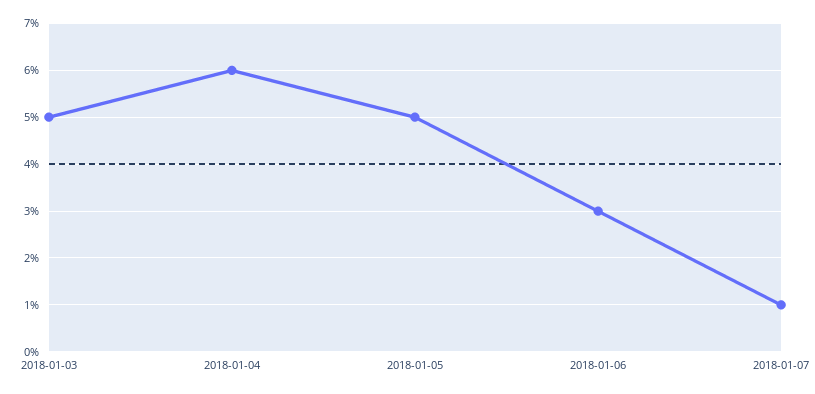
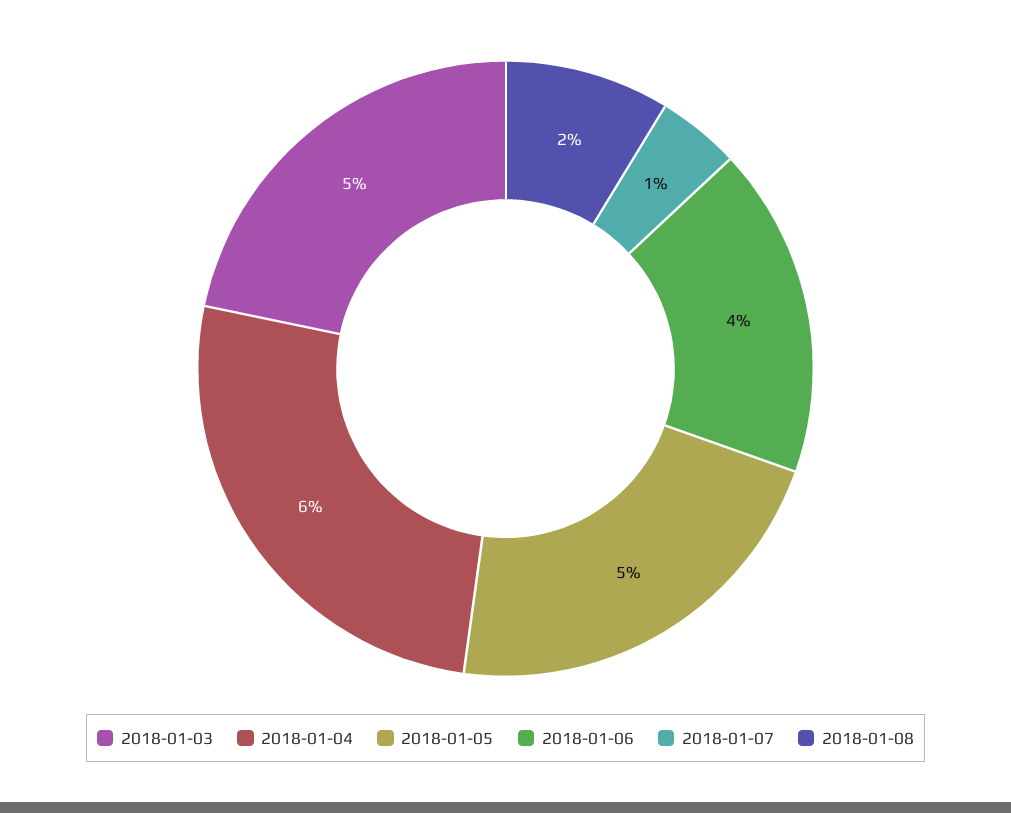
2018-01-06: 3 -> 4
2018-01-08: none -> 2

